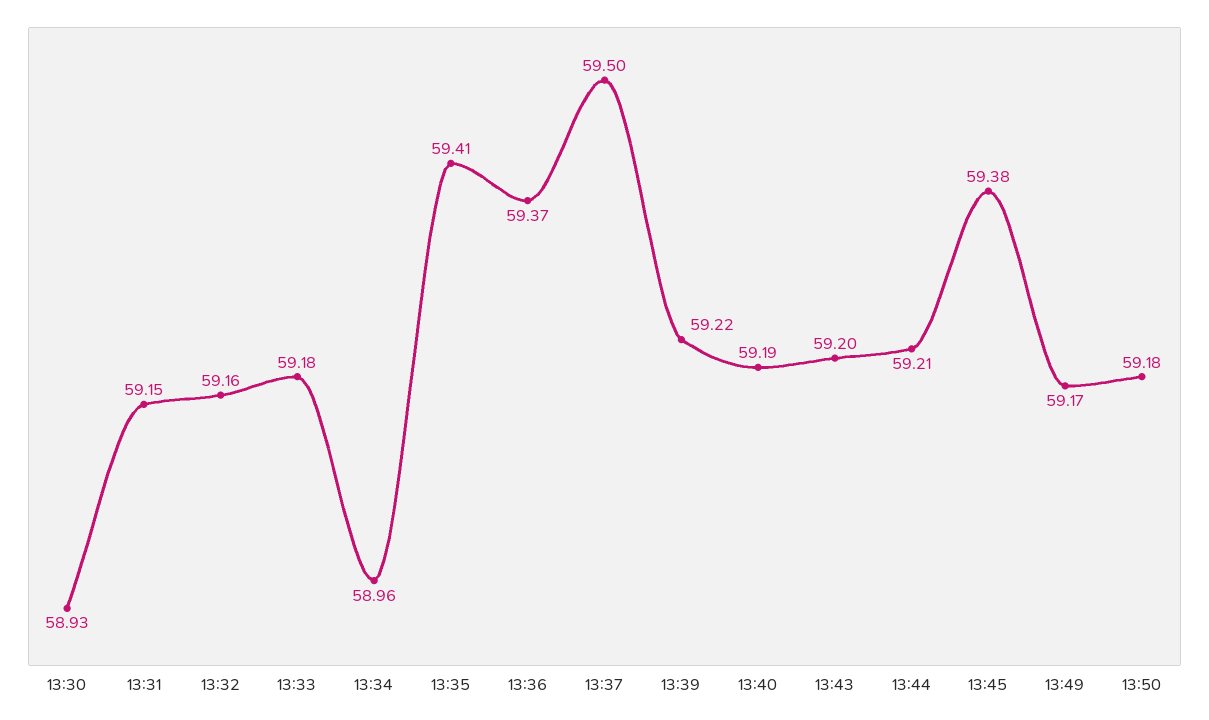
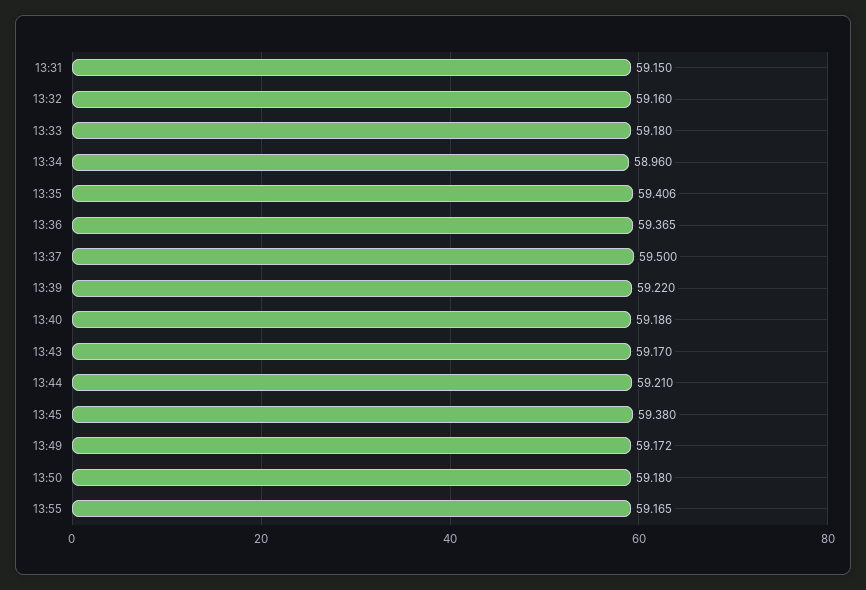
13:30: 58.93 -> none
13:43: 59.2 -> 59.17
13:55: none -> 59.165

